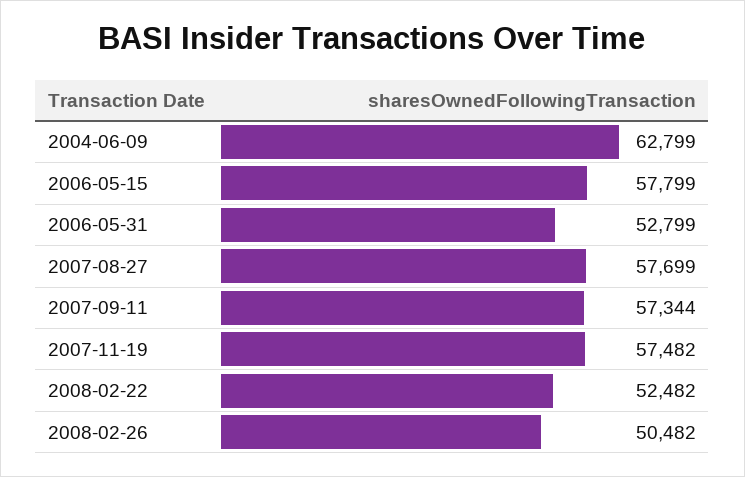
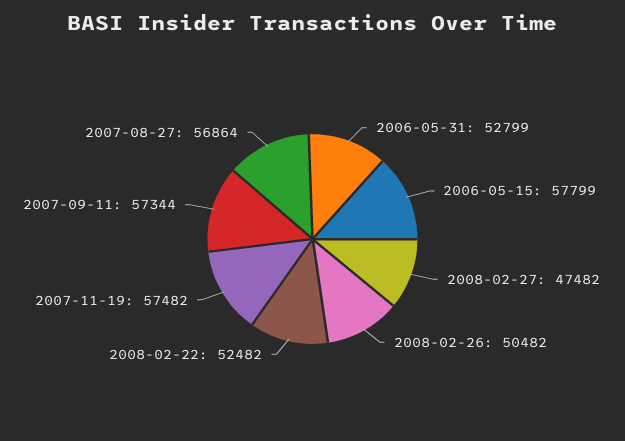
2004-06-09: 62799 -> none
2007-08-27: 57699 -> 56864
2008-02-27: none -> 47482

